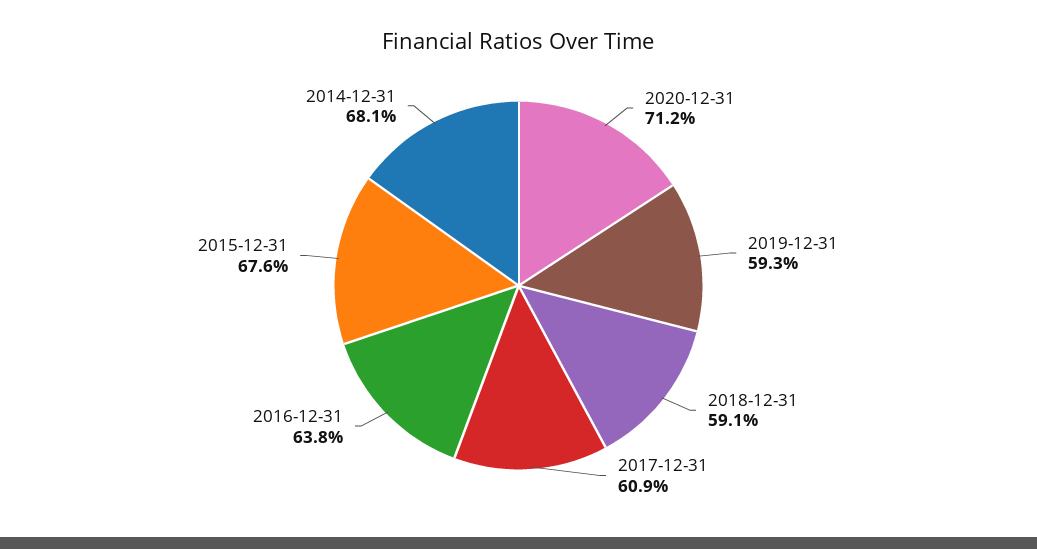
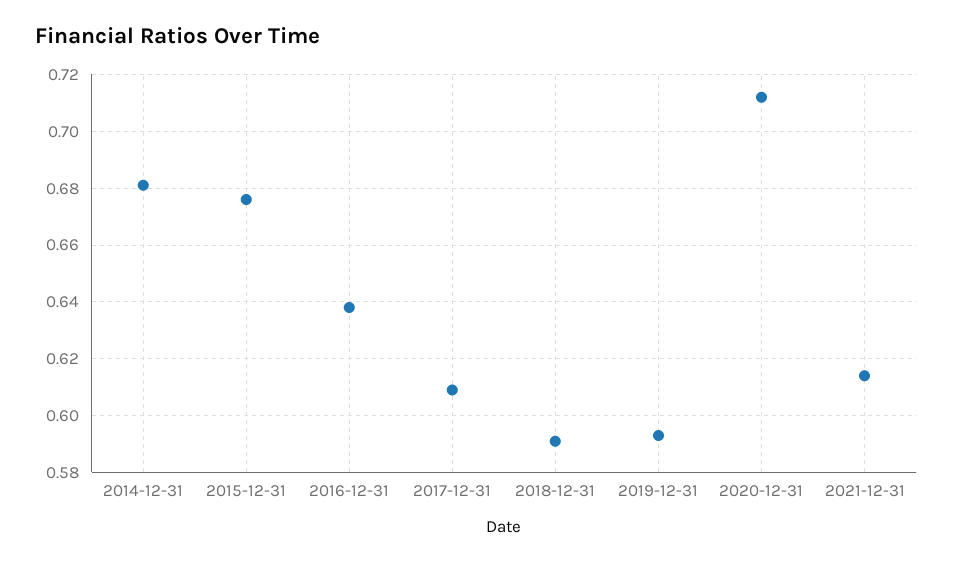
2021-12-31: none -> 0.615

